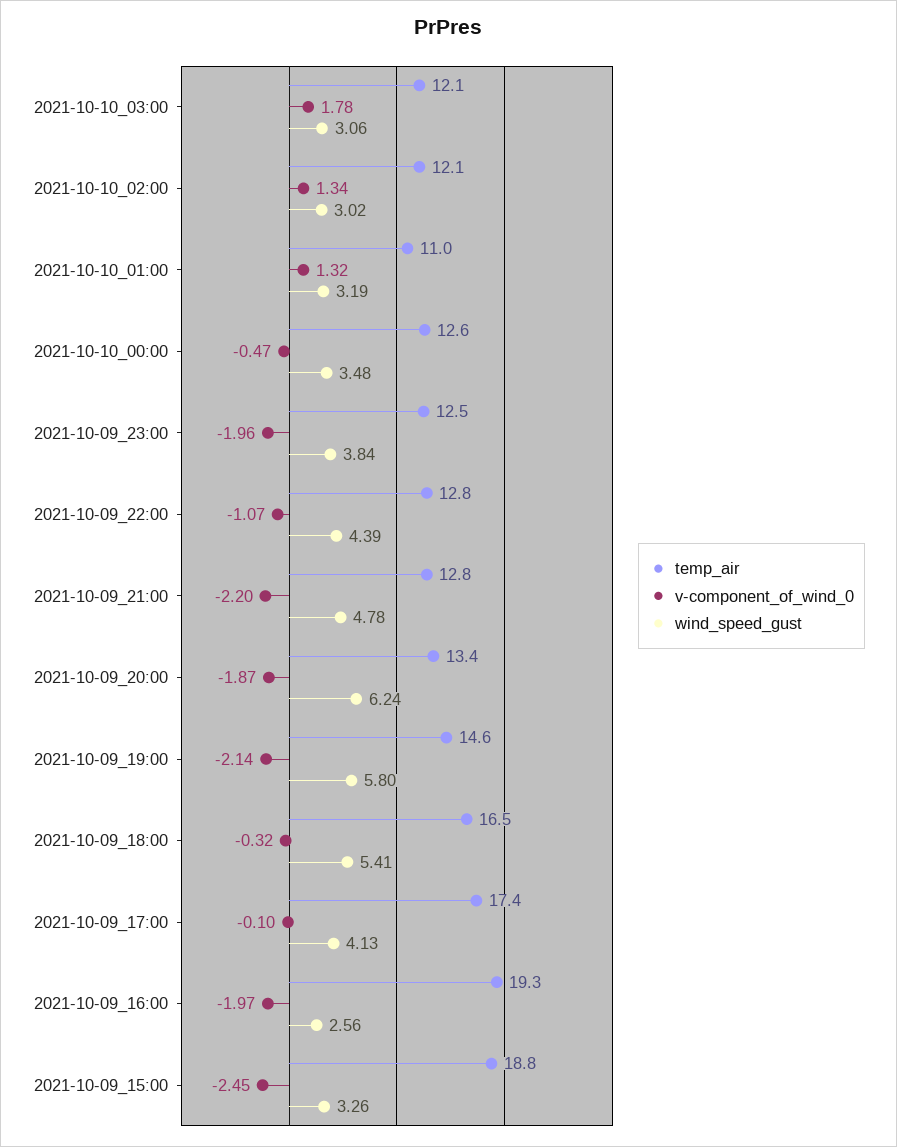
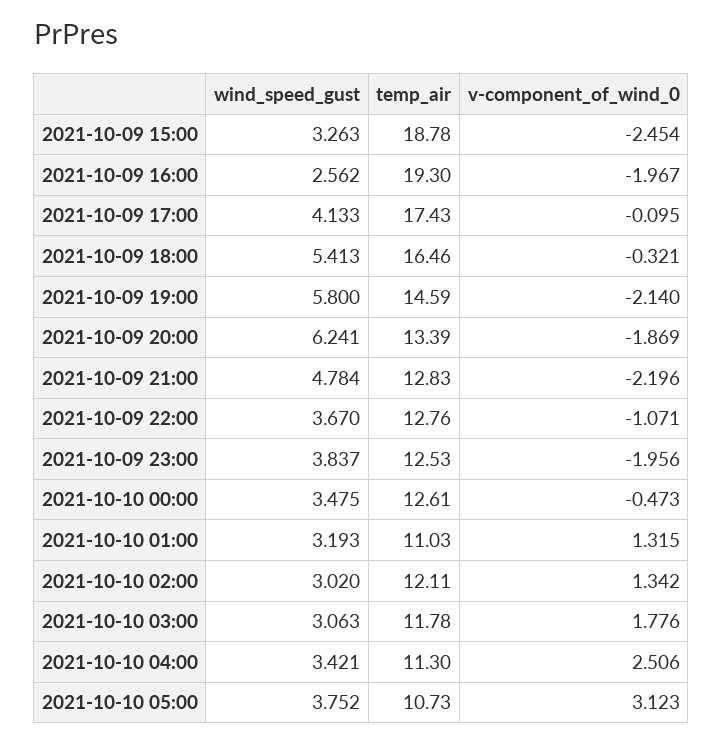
temp_air, 2021-10-10_03:00: 12.1 -> 11.78
wind_speed_gust, 2021-10-09_22:00: 4.39 -> 3.67
wind_speed_gust, 2021-10-10 04:00: none -> 3.421
temp_air, 2021-10-10 04:00: none -> 11.3
v-component_of_wind_0, 2021-10-10 04:00: none -> 2.506
wind_speed_gust, 2021-10-10 05:00: none -> 3.752
temp_air, 2021-10-10 05:00: none -> 10.73
v-component_of_wind_0, 2021-10-10 05:00: none -> 3.123

